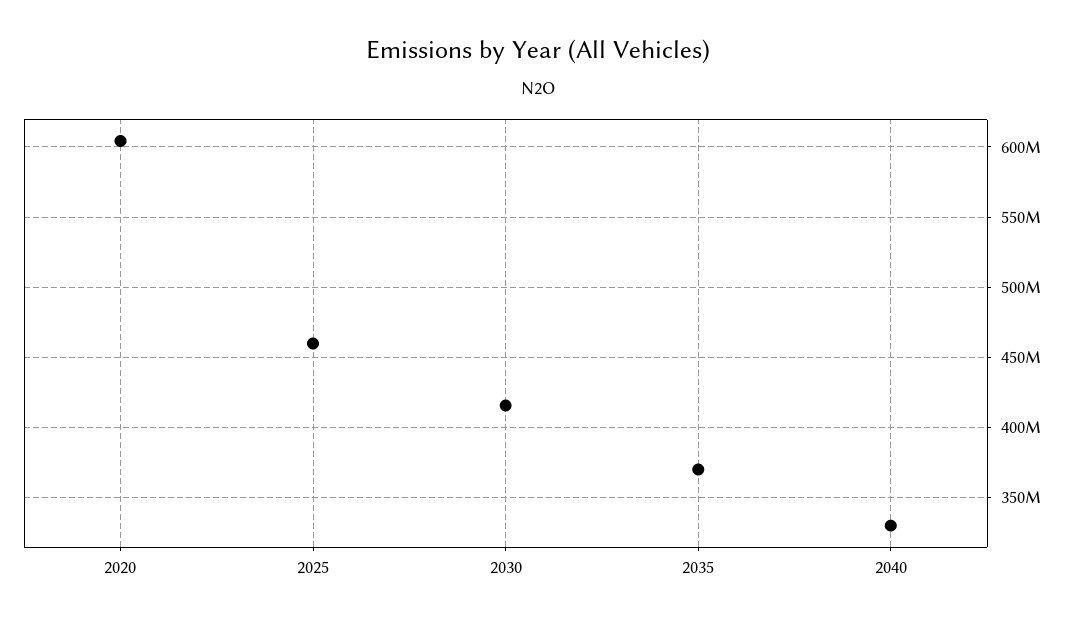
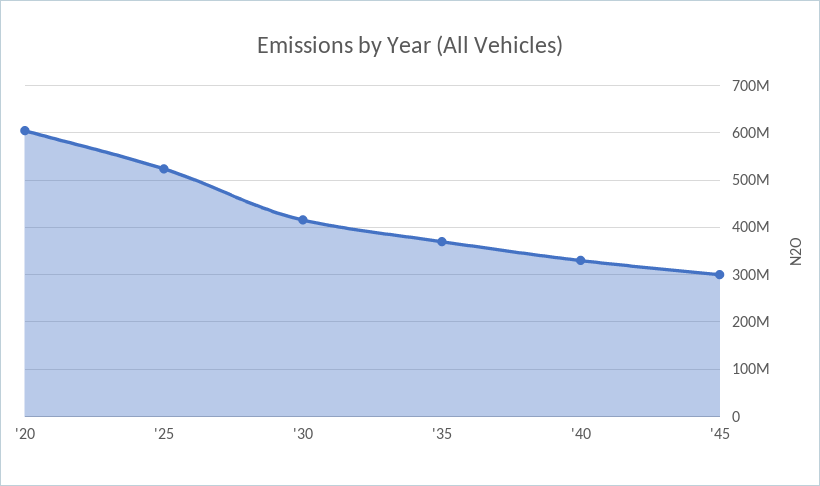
2025: 460000000 -> 520000000
'45: none -> 300000000

